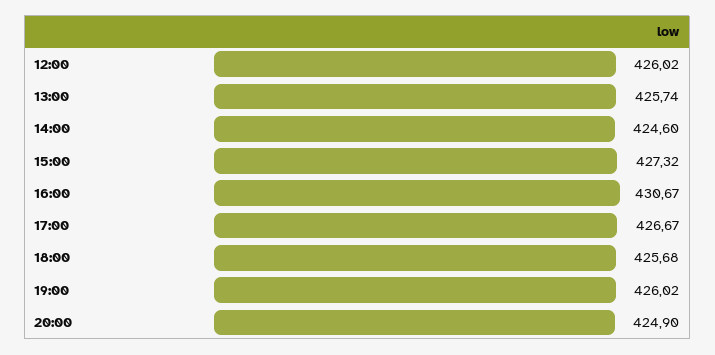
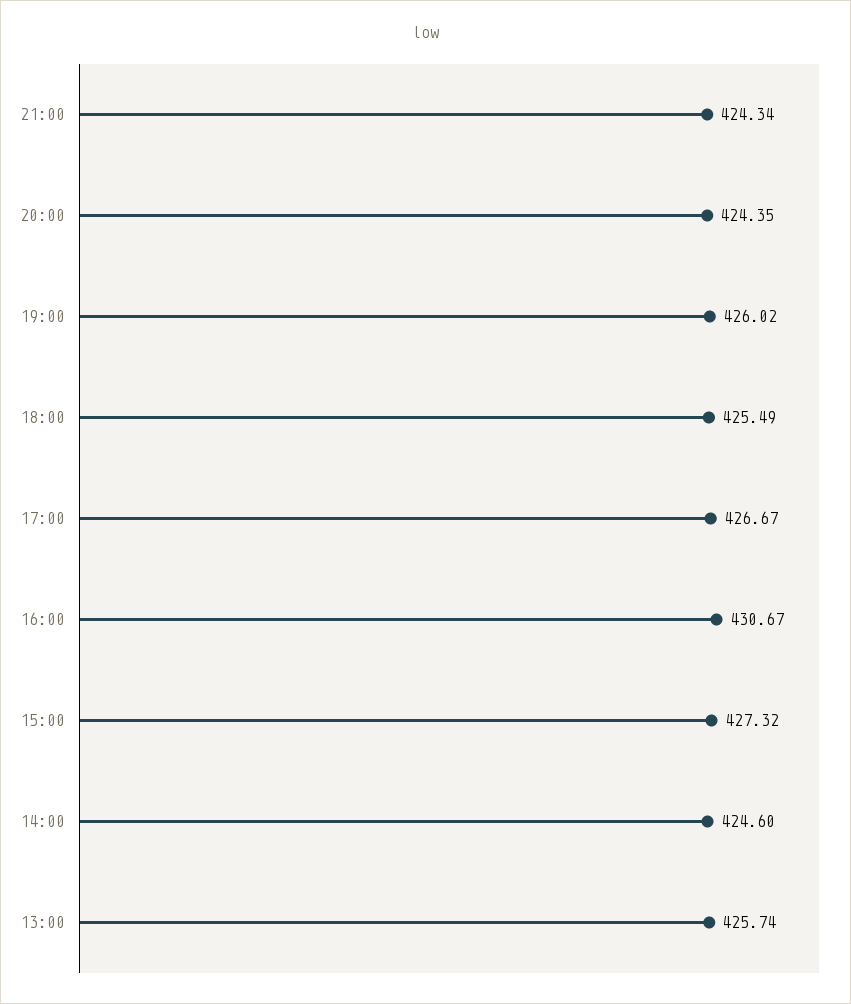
12:00: 426.02 -> none
18:00: 425.68 -> 425.49
20:00: 424.9 -> 424.35
21:00: none -> 424.34

